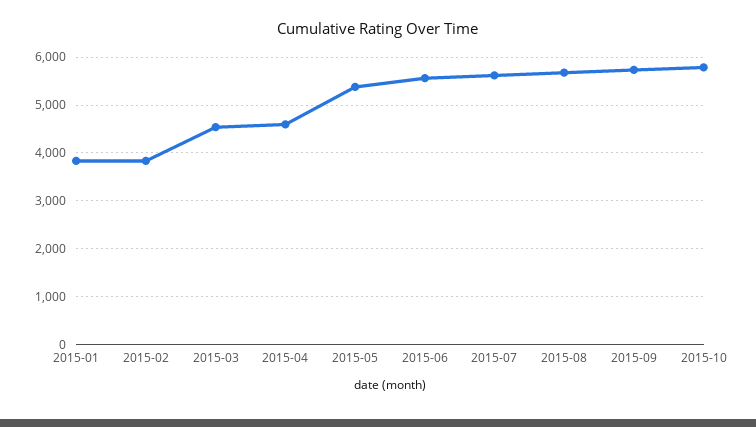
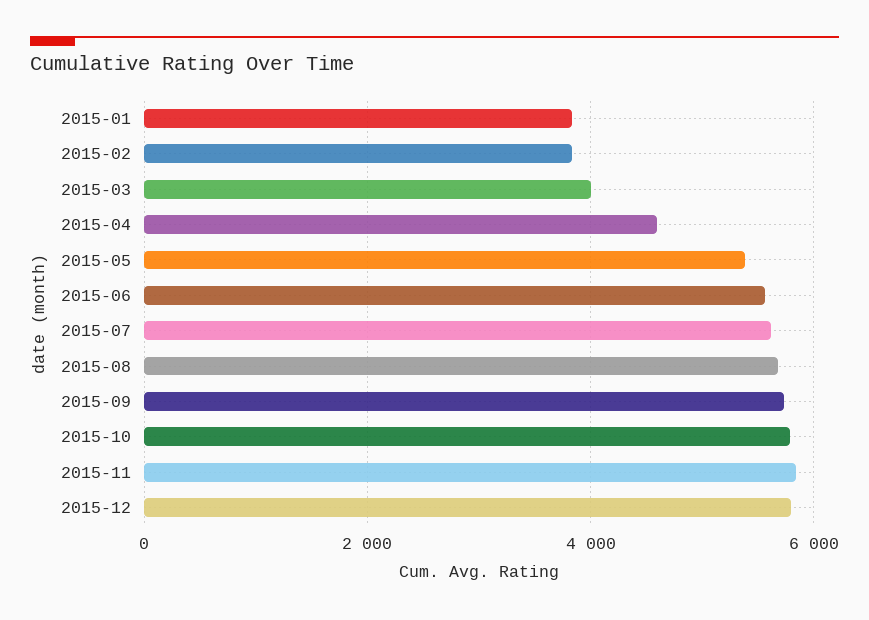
2015-03: 4600 -> 4000
2015-11: none -> 5800
2015-12: none -> 5800

